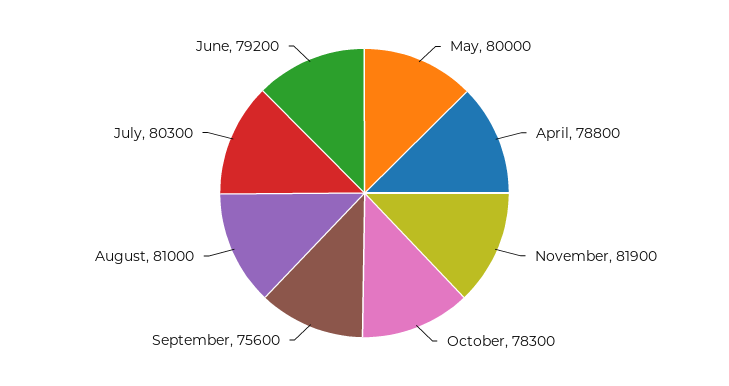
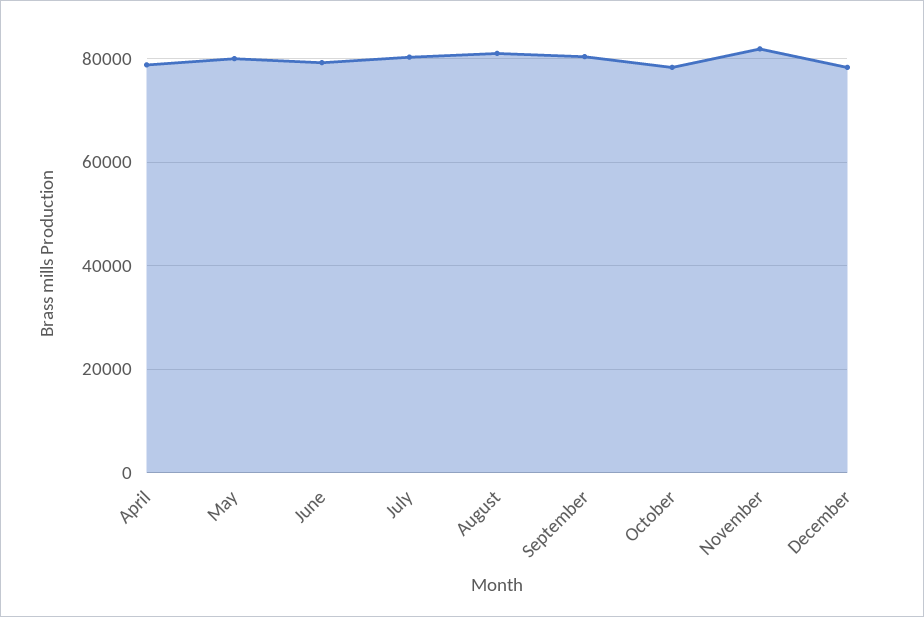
September: 75600 -> 80000
December: none -> 78000

